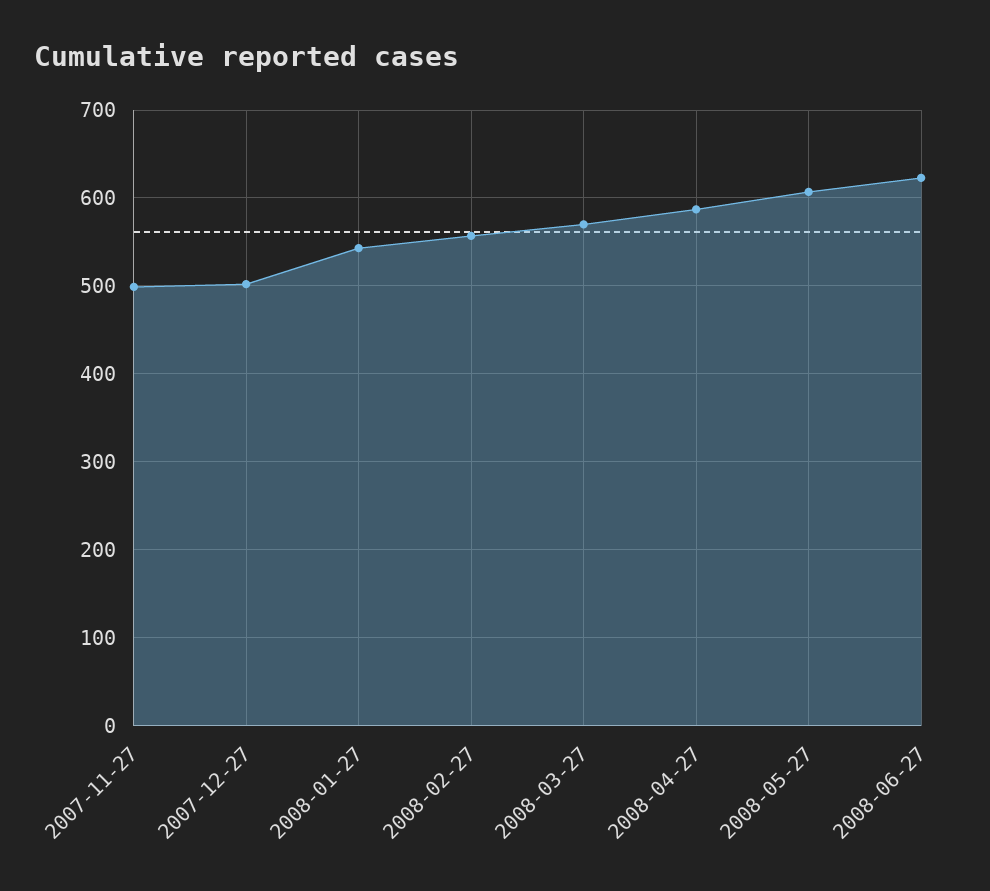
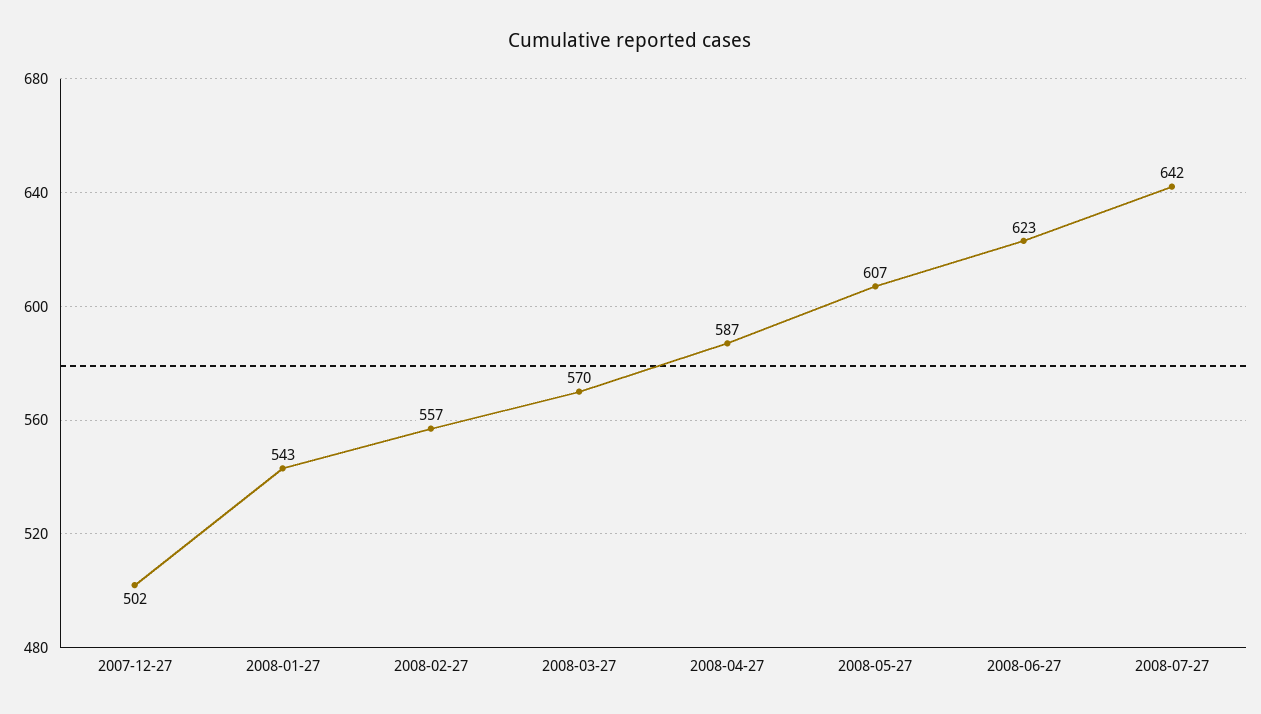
2007-11-27: 500 -> none
2008-07-27: none -> 642

